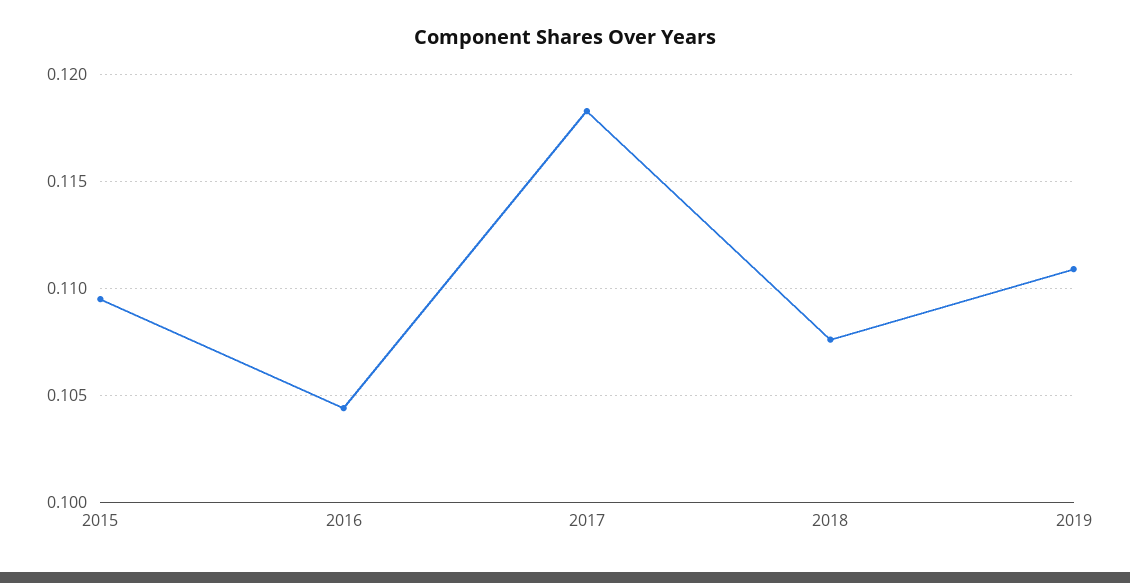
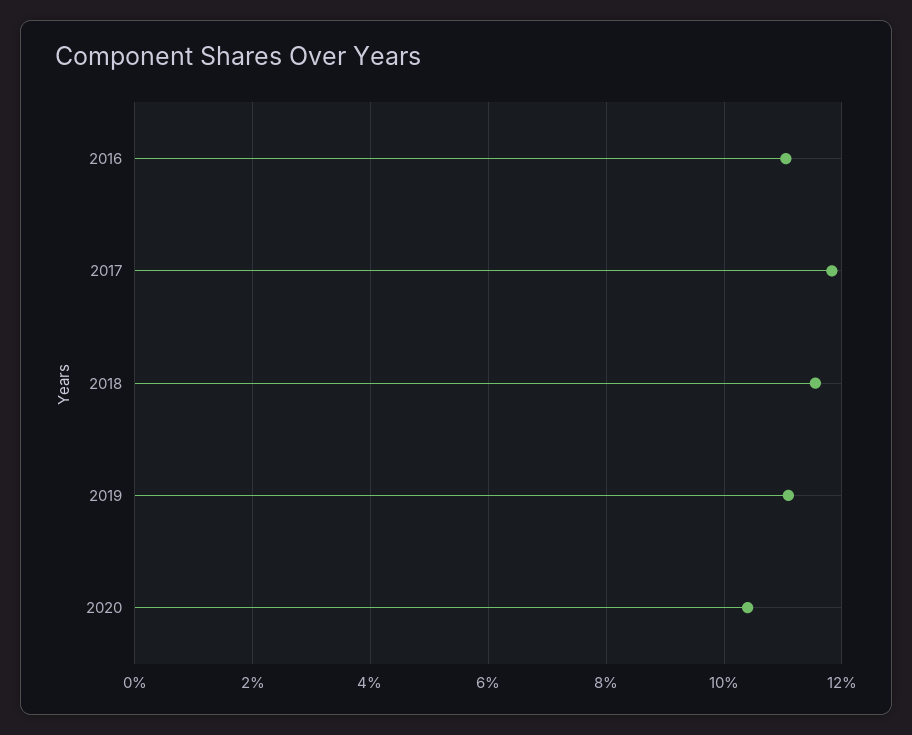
2015: 0.1095 -> none
2016: 0.1045 -> 0.11
2018: 0.1075 -> 0.116
2020: none -> 0.104

